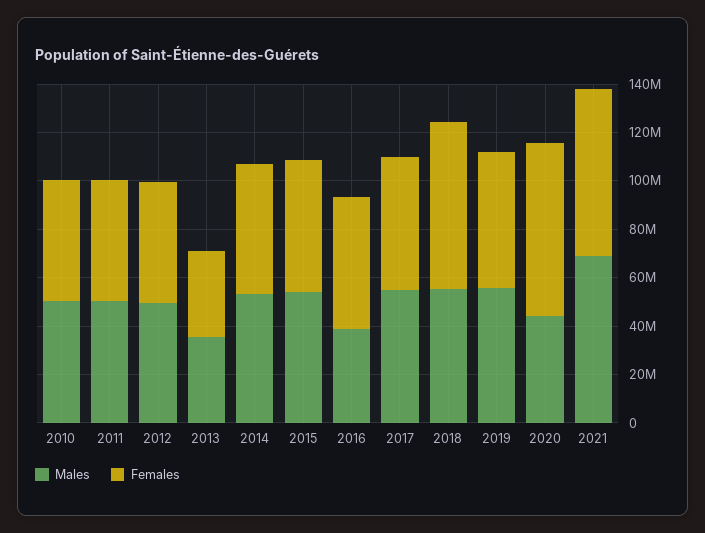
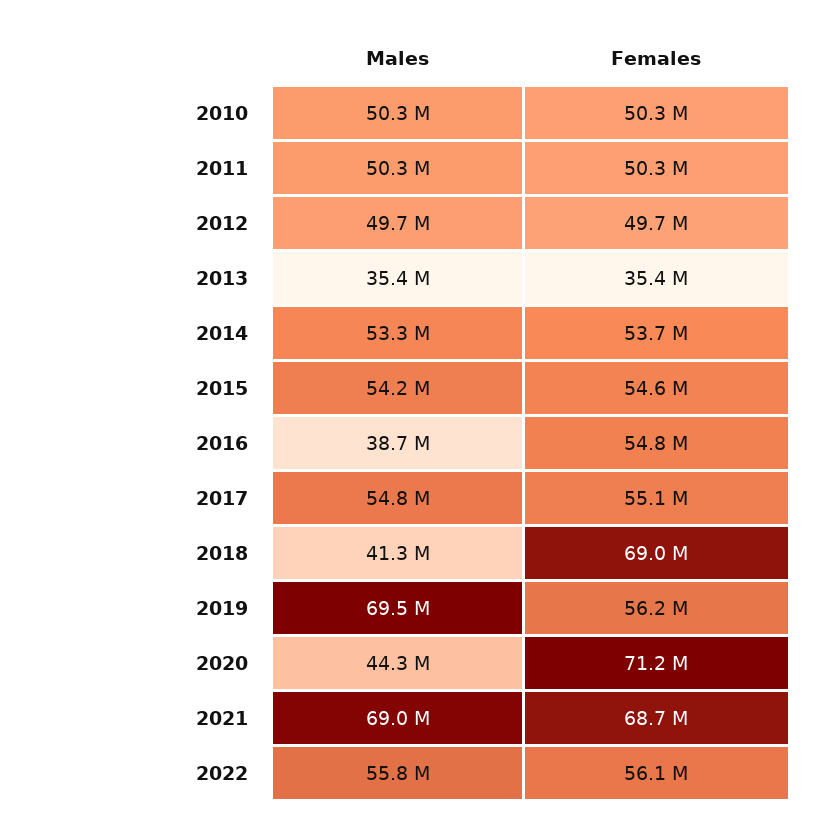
Males, 2018: 55000000 -> 41300000
Males, 2019: 55000000 -> 69500000
Males, 2022: none -> 55800000
Females, 2022: none -> 56100000

